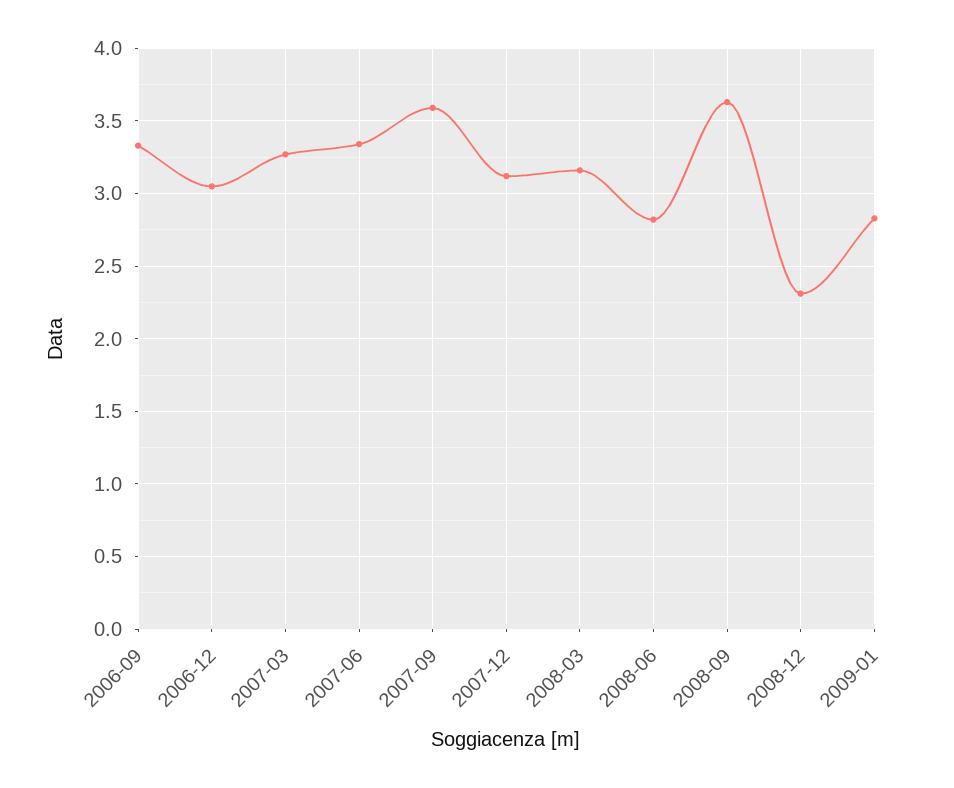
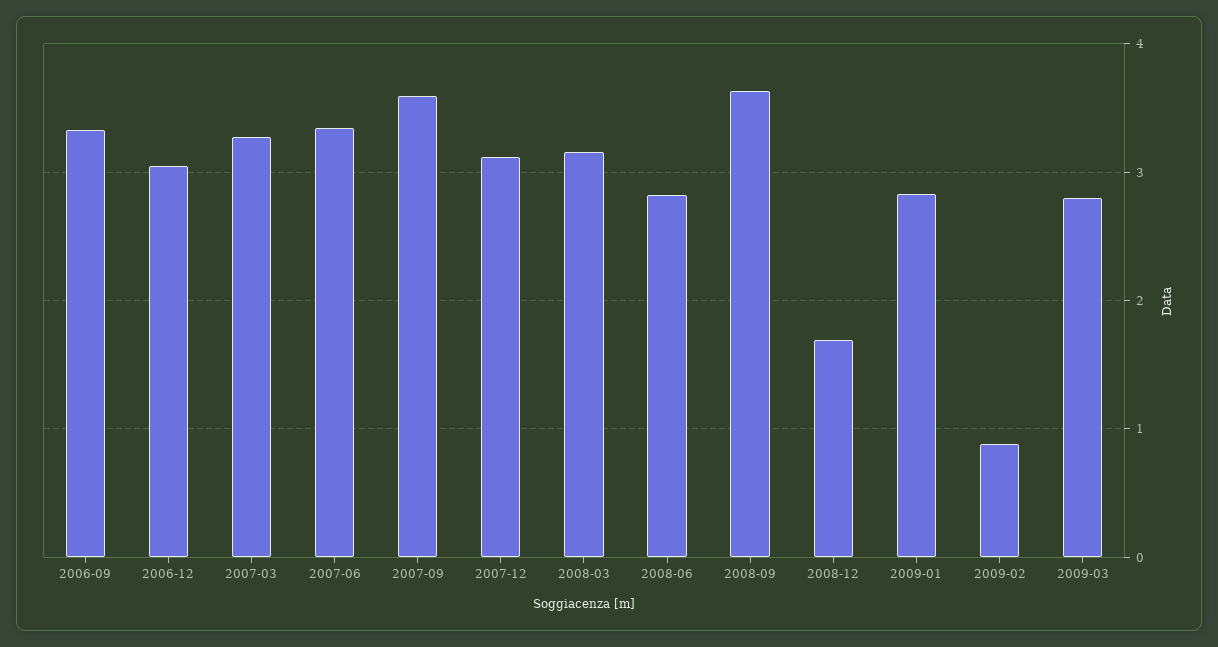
2008-12: 2.3 -> 1.7
2009-02: none -> 0.9
2009-03: none -> 2.8

